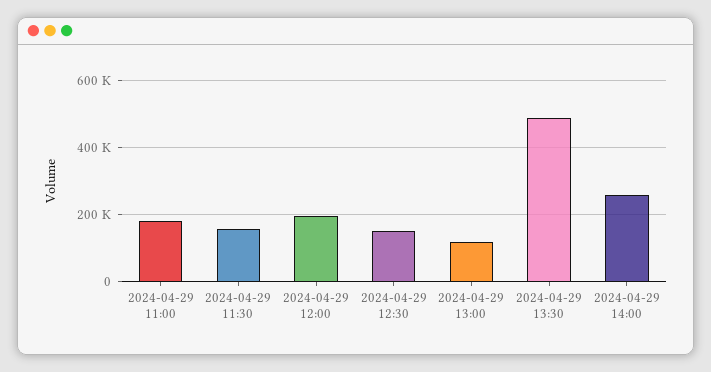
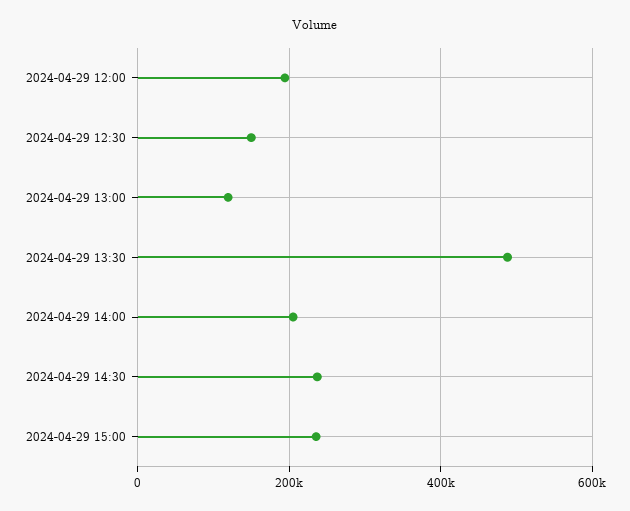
2024-04-29 11:00: 180000 -> none
2024-04-29 11:30: 160000 -> none
2024-04-29 14:00: 260000 -> 200000
2024-04-29 14:30: none -> 240000
2024-04-29 15:00: none -> 240000

